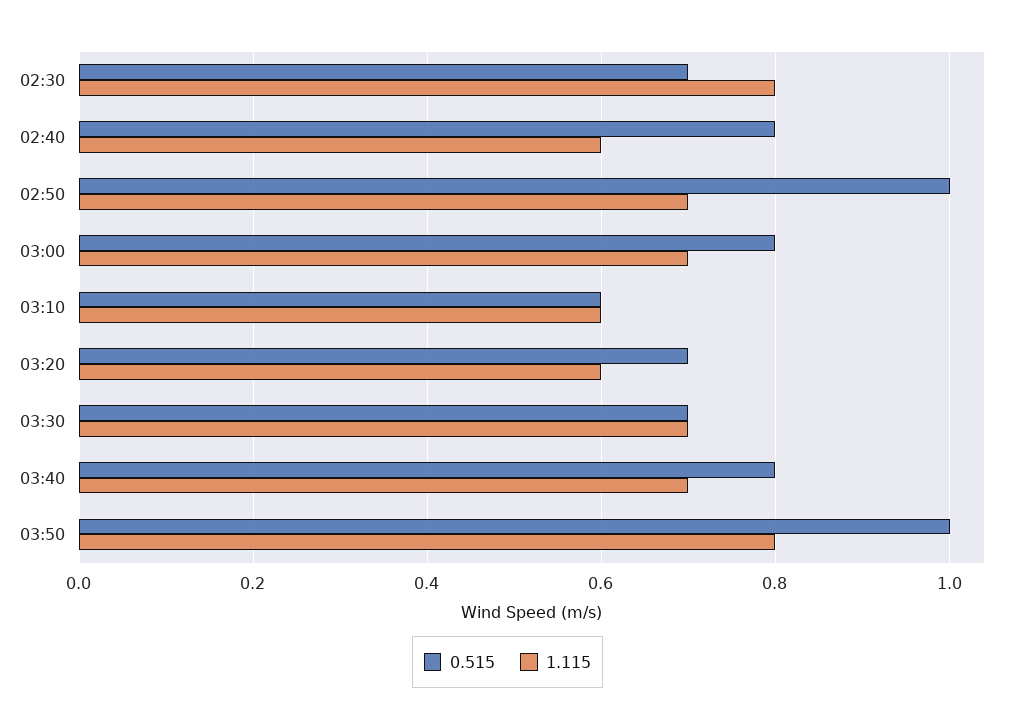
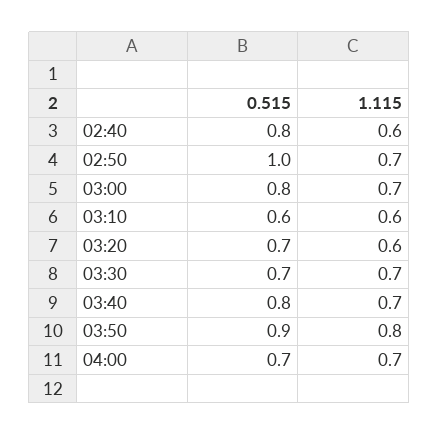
0.515, 02:30: 0.7 -> none
1.115, 02:30: 0.8 -> none
0.515, 03:50: 1 -> 0.9
0.515, 04:00: none -> 0.7
1.115, 04:00: none -> 0.7

